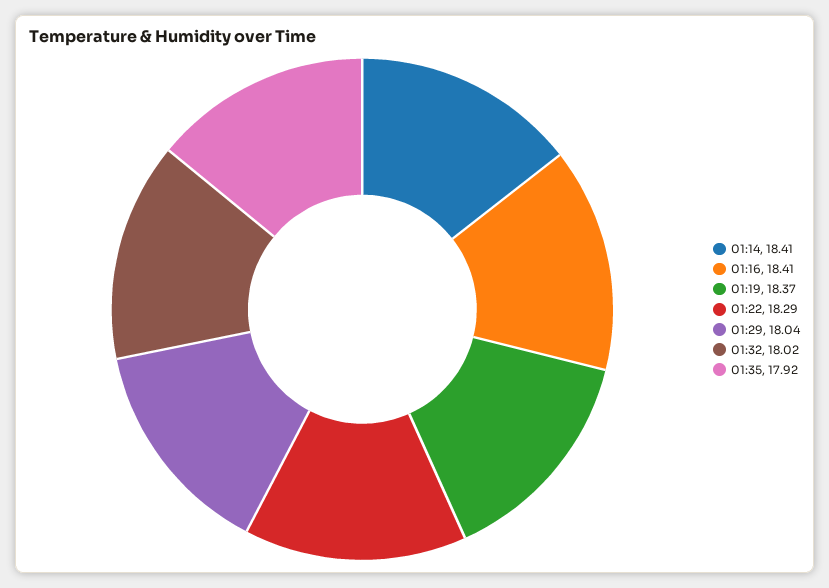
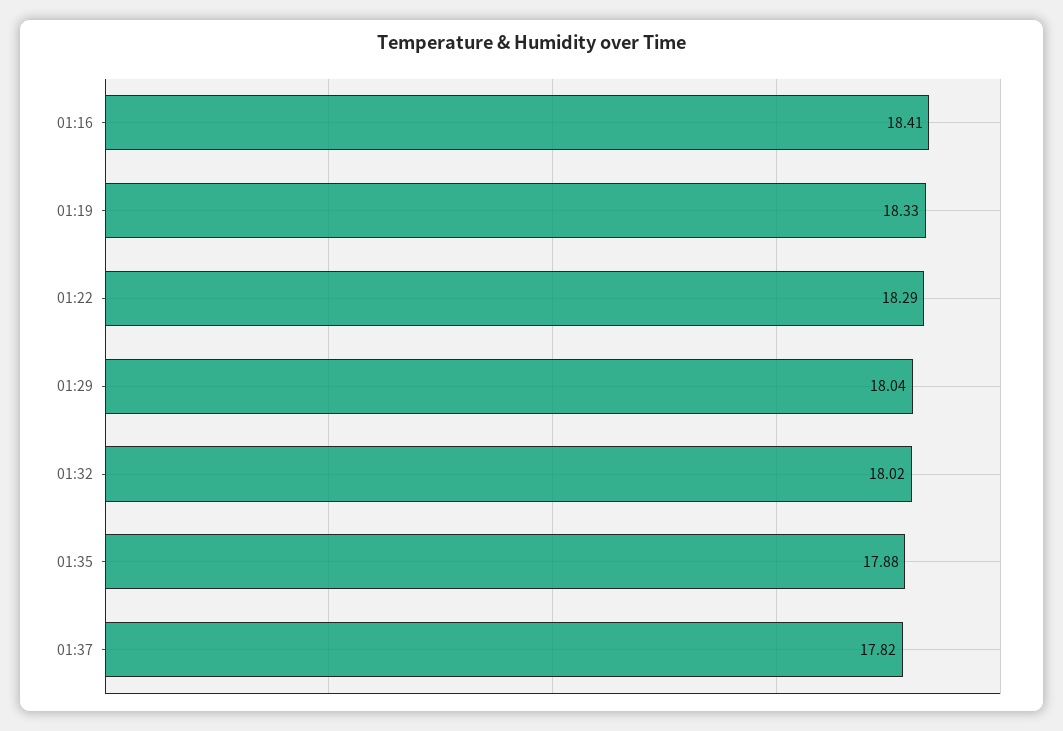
01:14: 18.41 -> none
01:19: 18.37 -> 18.33
01:35: 17.92 -> 17.88
01:37: none -> 17.82

